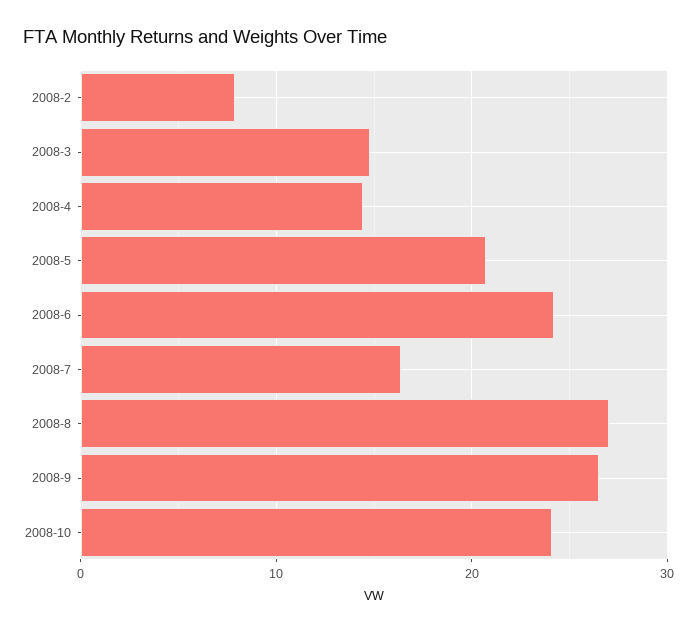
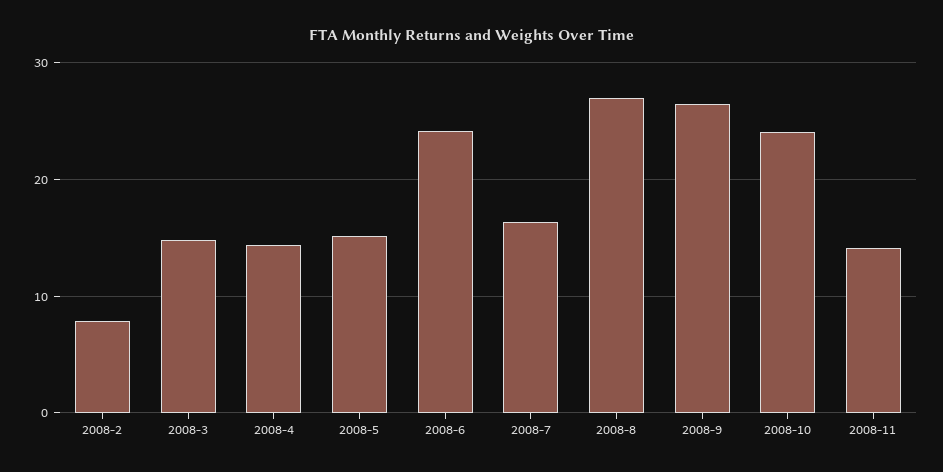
2008-5: 21 -> 15
2008-11: none -> 14

